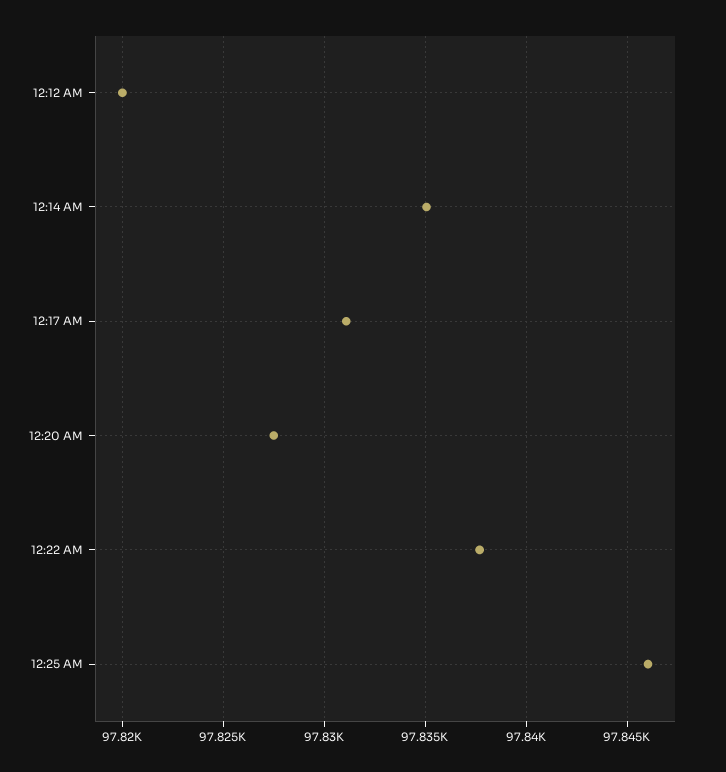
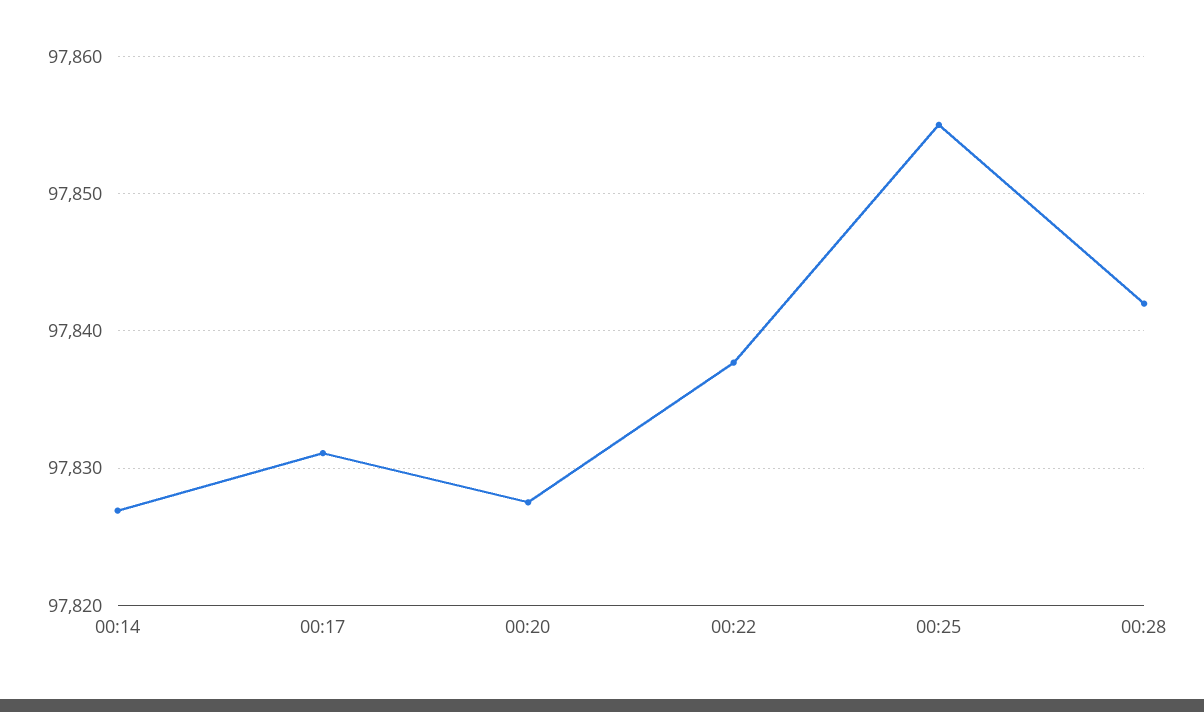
12:12 AM: 97820 -> none
12:14 AM: 97835 -> 97827
12:25 AM: 97846 -> 97855
00:28: none -> 97842

